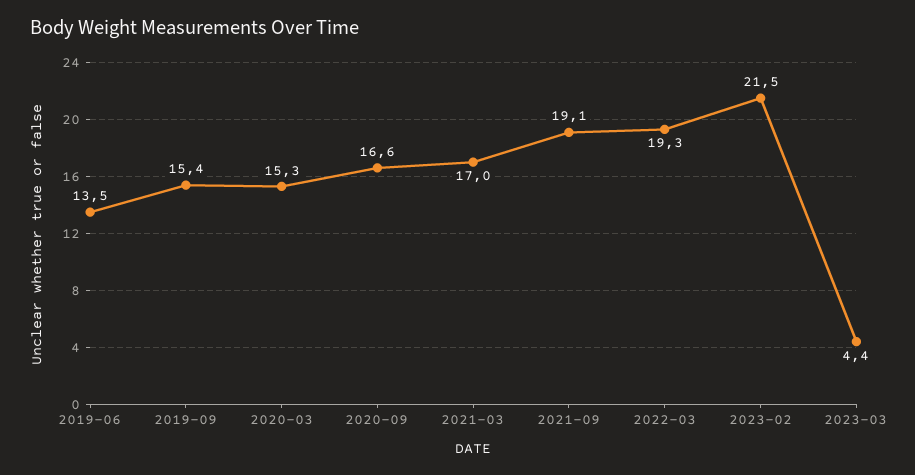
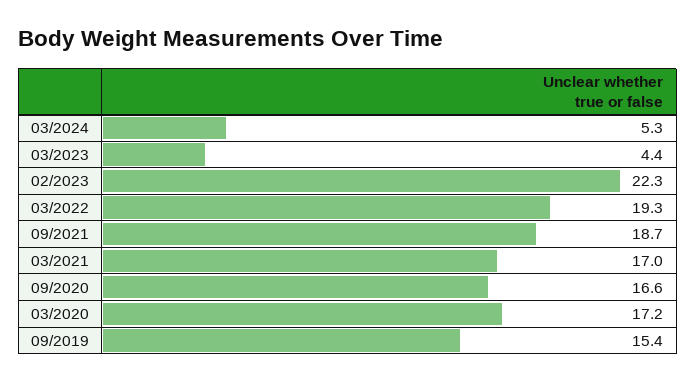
2019-06: 13.5 -> none
2020-03: 15.3 -> 17.2
2021-09: 19.1 -> 18.7
2023-02: 21.5 -> 22.3
03/2024: none -> 5.3

